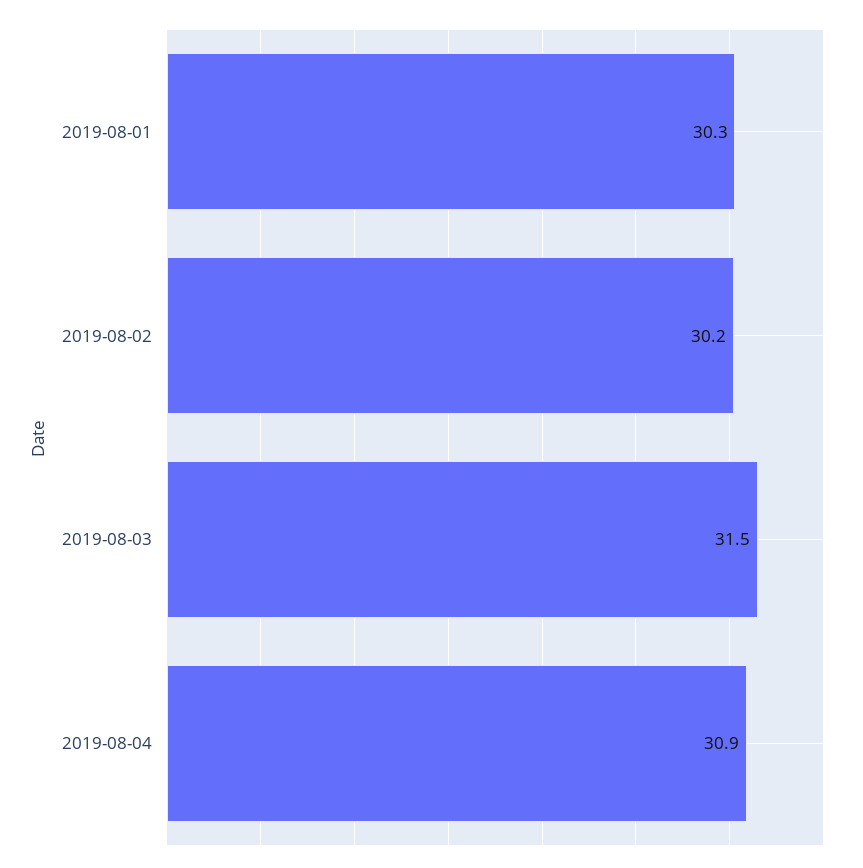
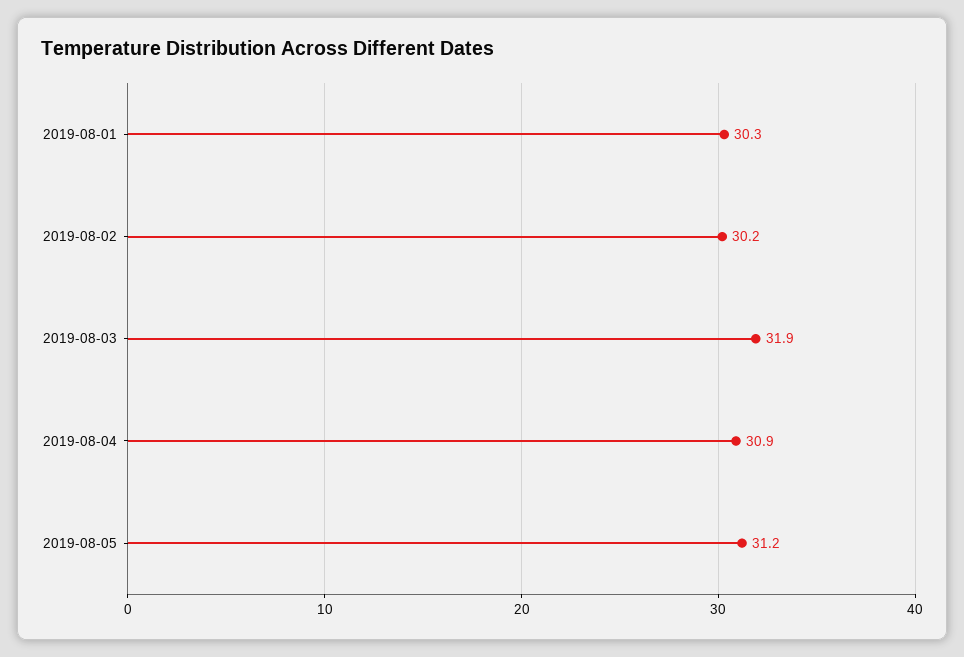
2019-08-03: 31.5 -> 31.9
2019-08-05: none -> 31.2

